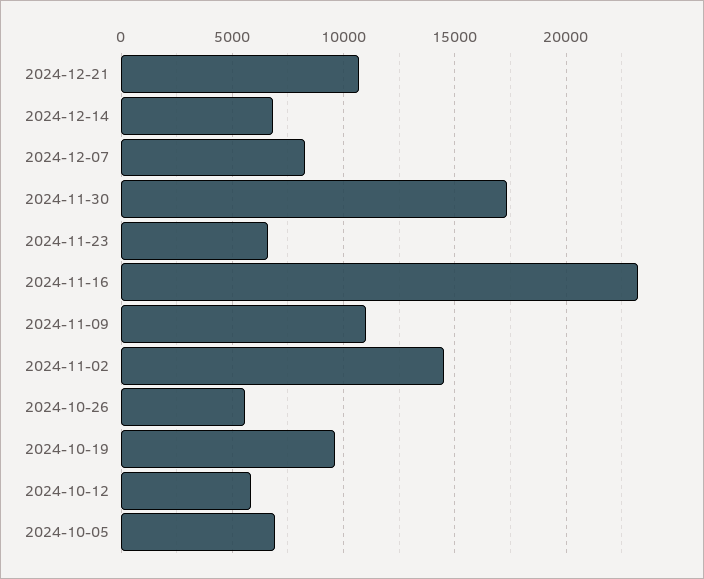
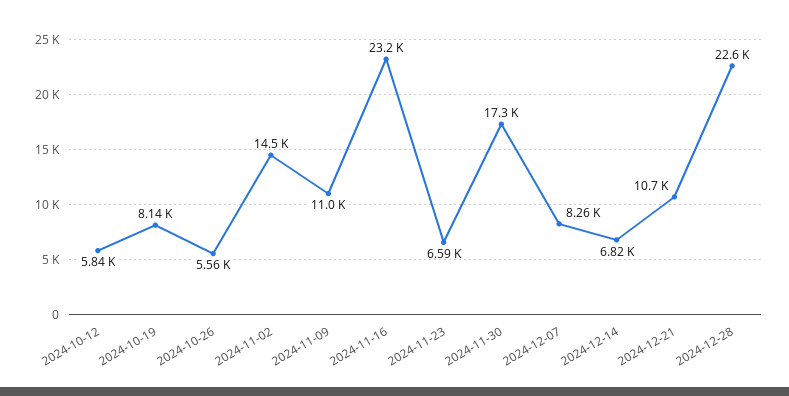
2024-10-19: 9500 -> 8140
2024-10-05: 7000 -> none
2024-12-28: none -> 22600

